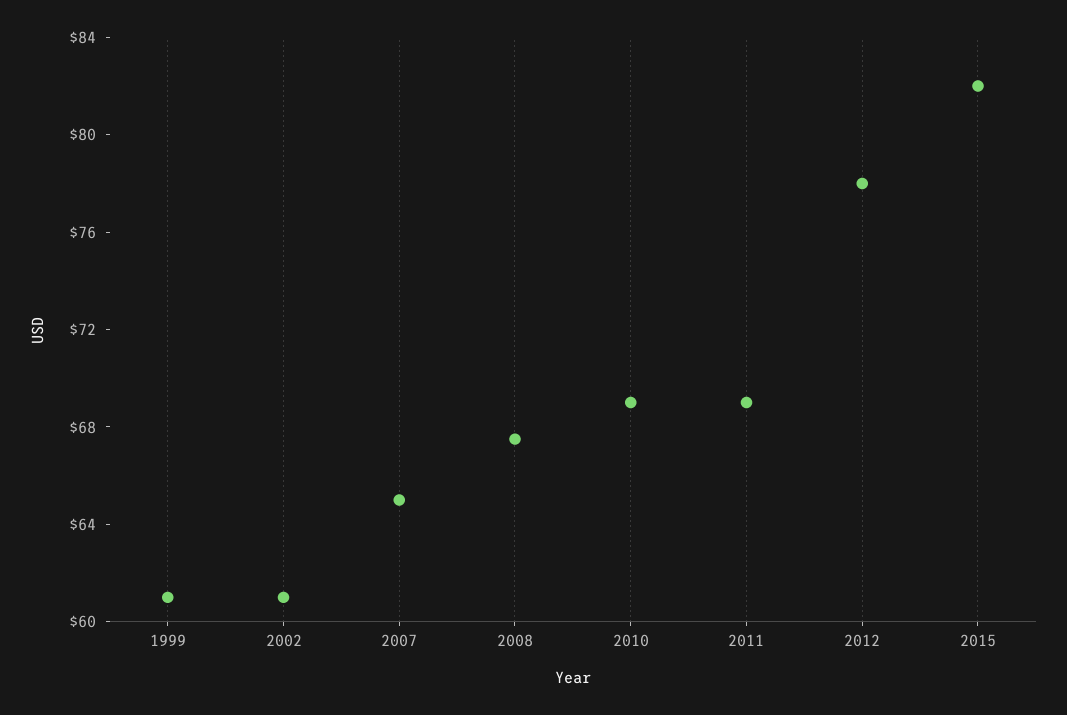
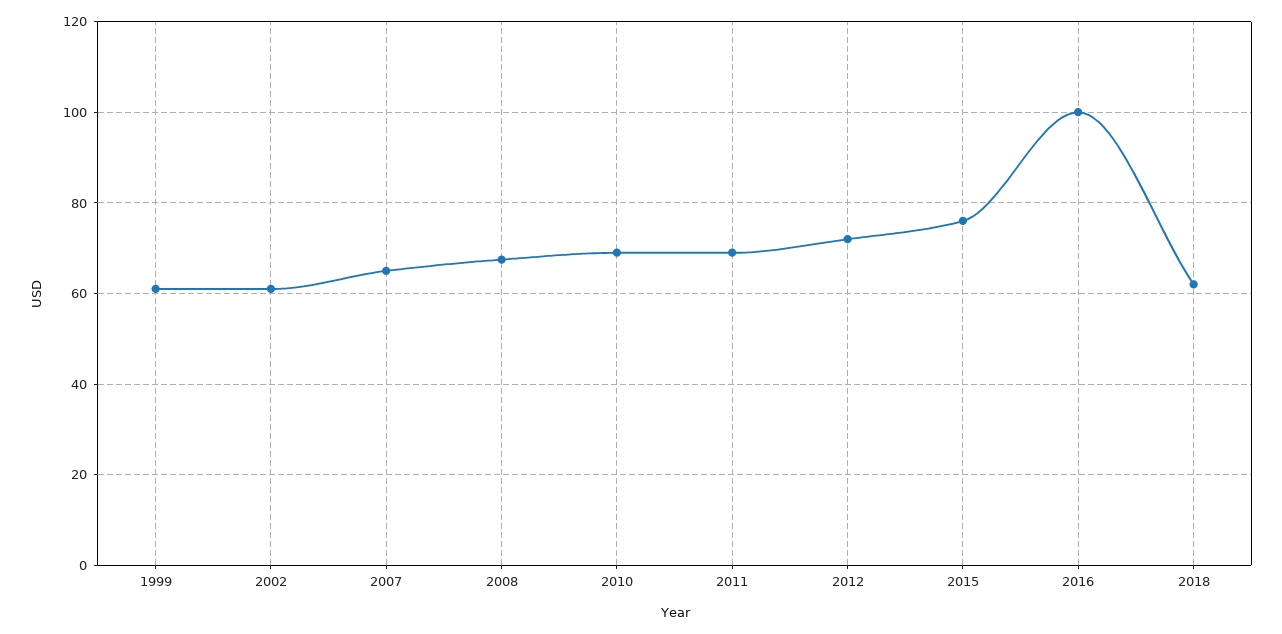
2012: 78 -> 72
2015: 82 -> 76
2016: none -> 100
2018: none -> 62

